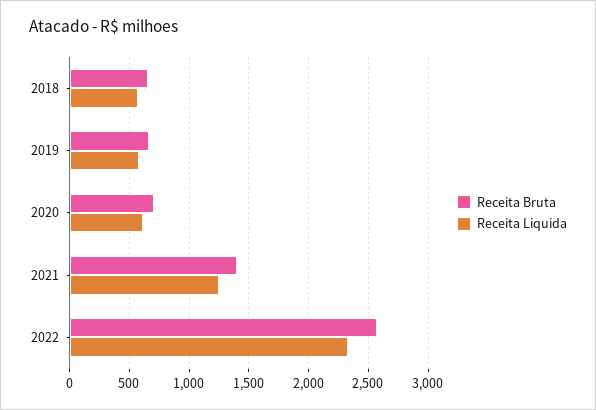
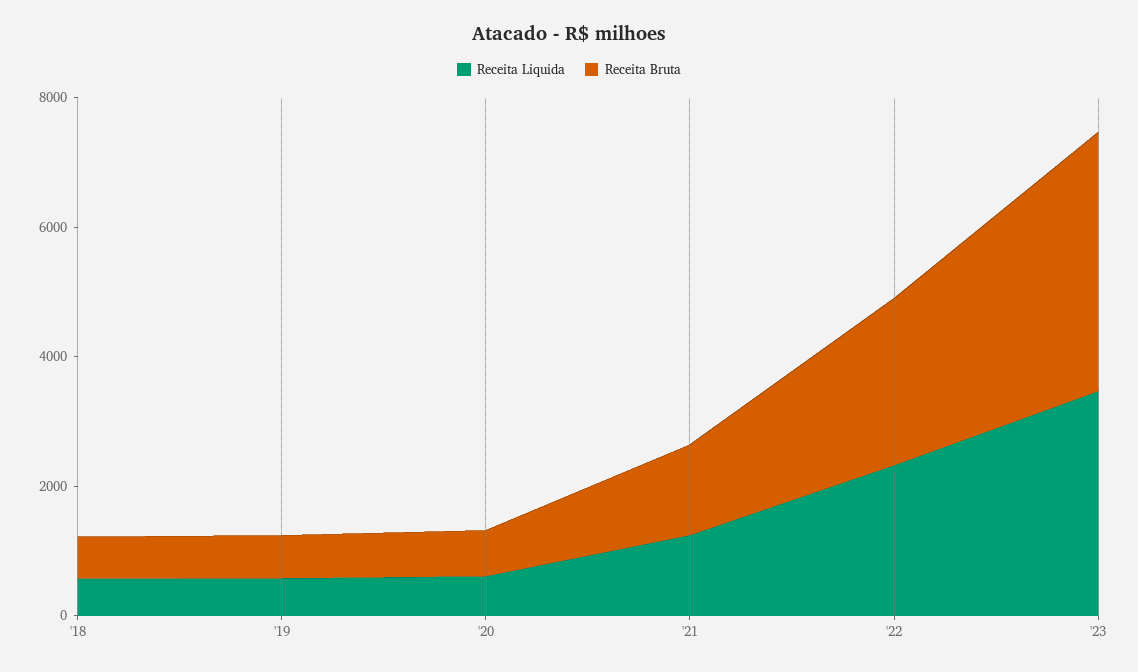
Receita Liquida, '23: none -> 3500
Receita Bruta, '23: none -> 4000

